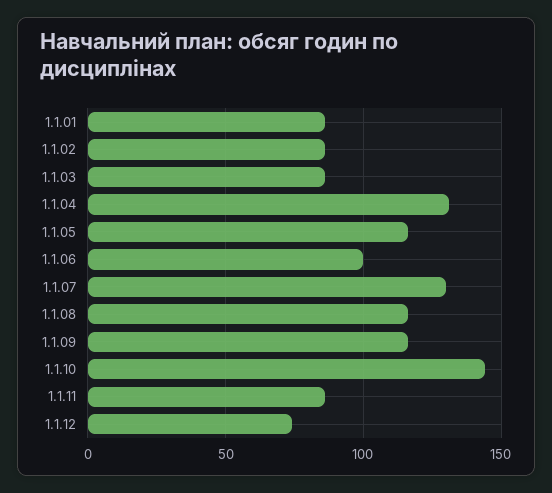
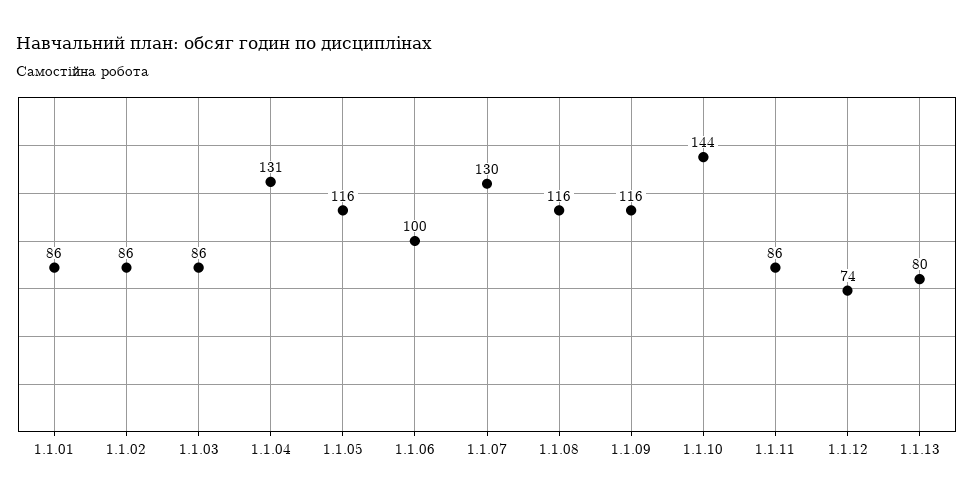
1.1.13: none -> 80

